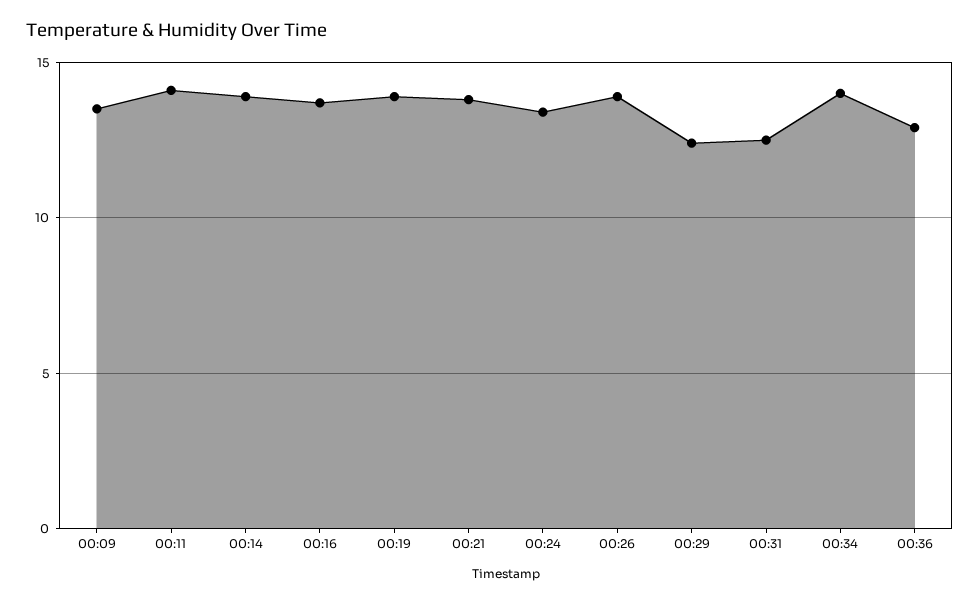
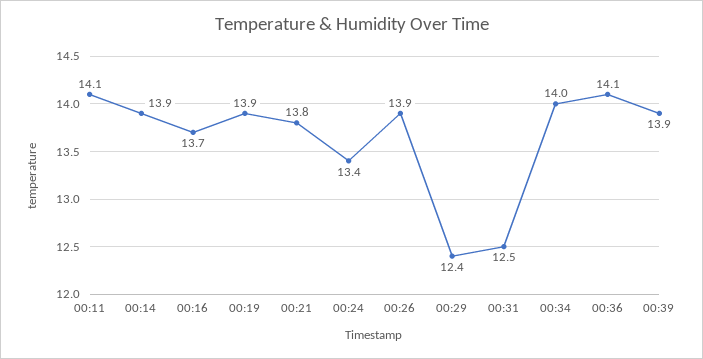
00:09: 13.5 -> none
00:36: 13 -> 14.1
00:39: none -> 13.9

